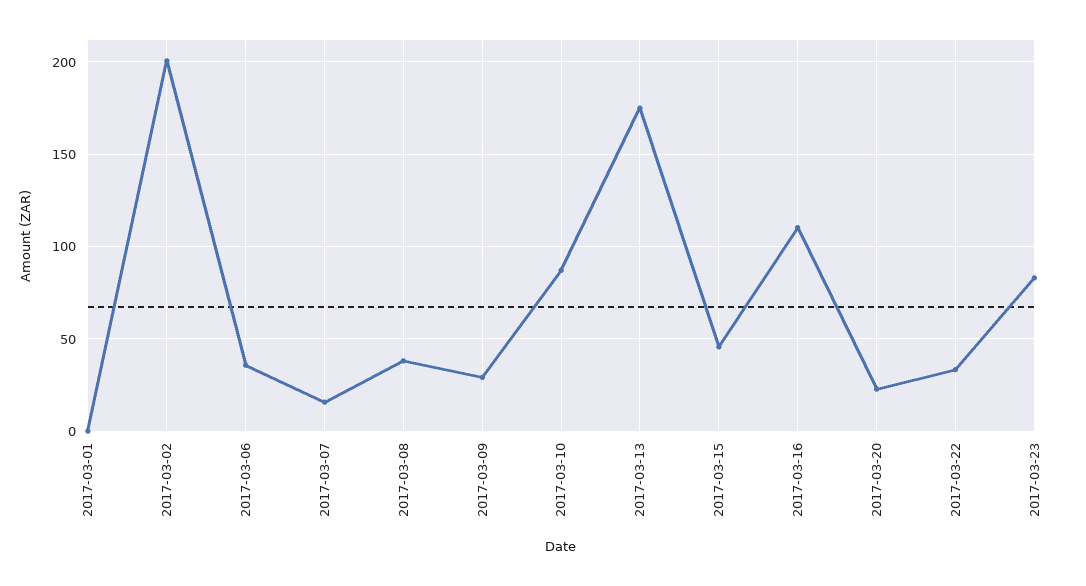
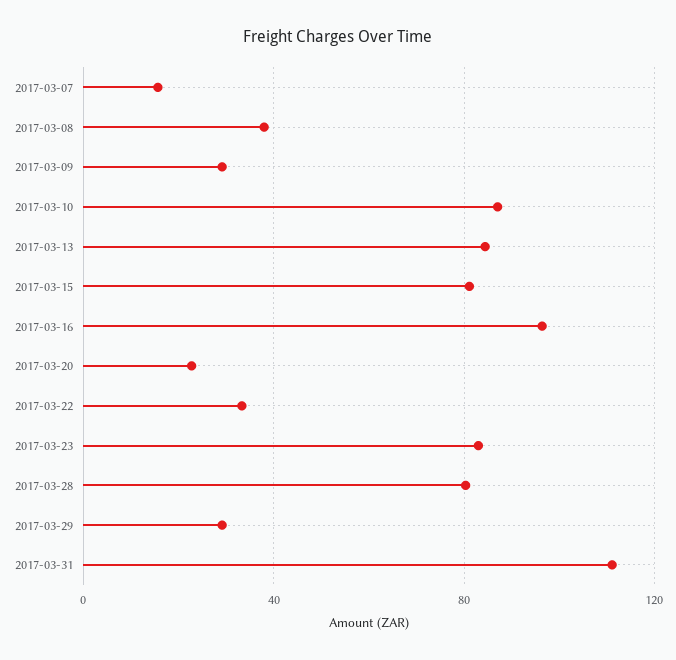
2017-03-01: 0 -> none
2017-03-02: 200 -> none
2017-03-06: 35 -> none
2017-03-13: 175 -> 85
2017-03-15: 45 -> 80
2017-03-16: 110 -> 95
2017-03-28: none -> 80
2017-03-29: none -> 30
2017-03-31: none -> 110

